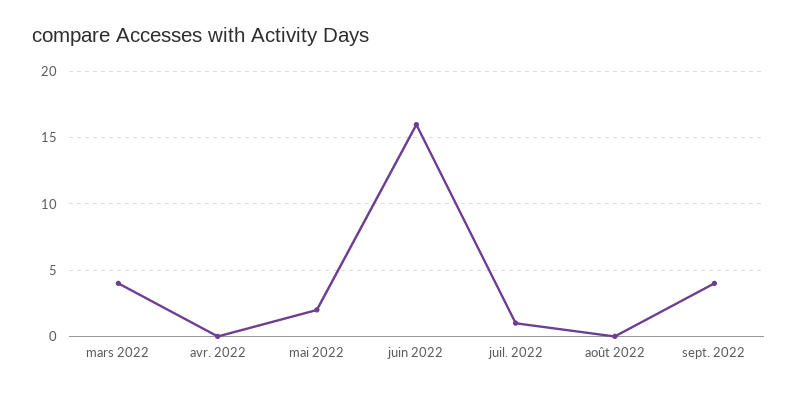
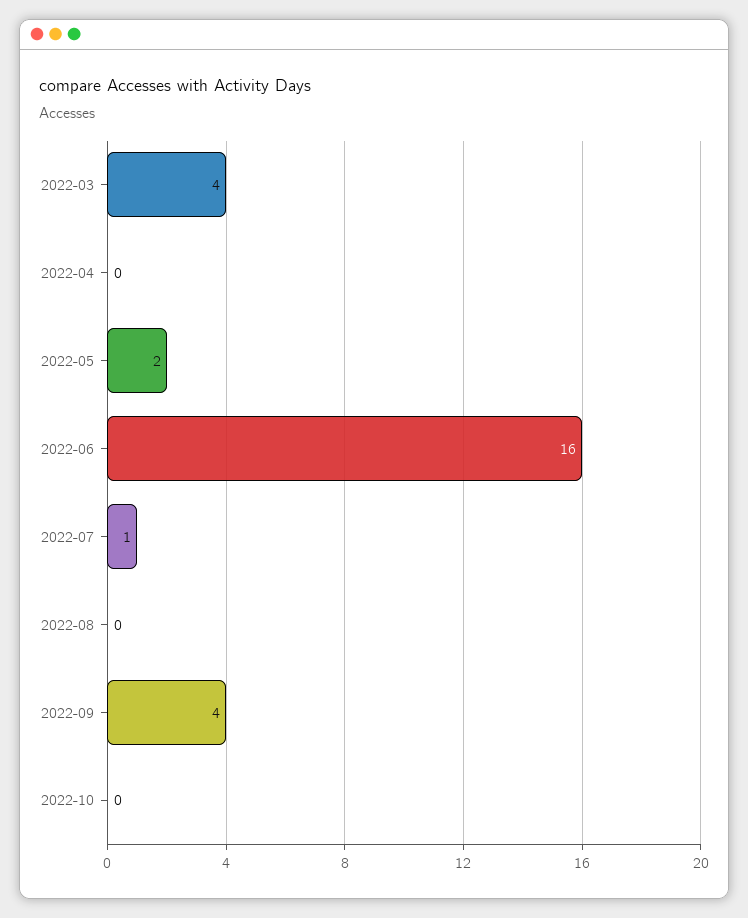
2022-10: none -> 0

